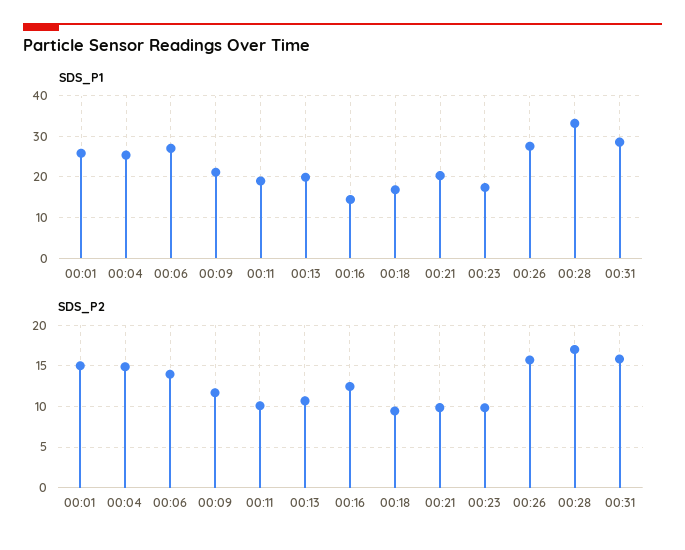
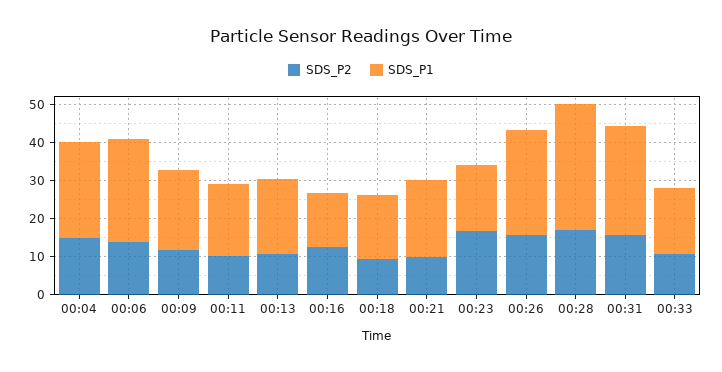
SDS_P1, 00:01: 26 -> none
SDS_P2, 00:01: 15 -> none
SDS_P2, 00:23: 10 -> 17.5
SDS_P2, 00:33: none -> 10
SDS_P1, 00:33: none -> 17.5

